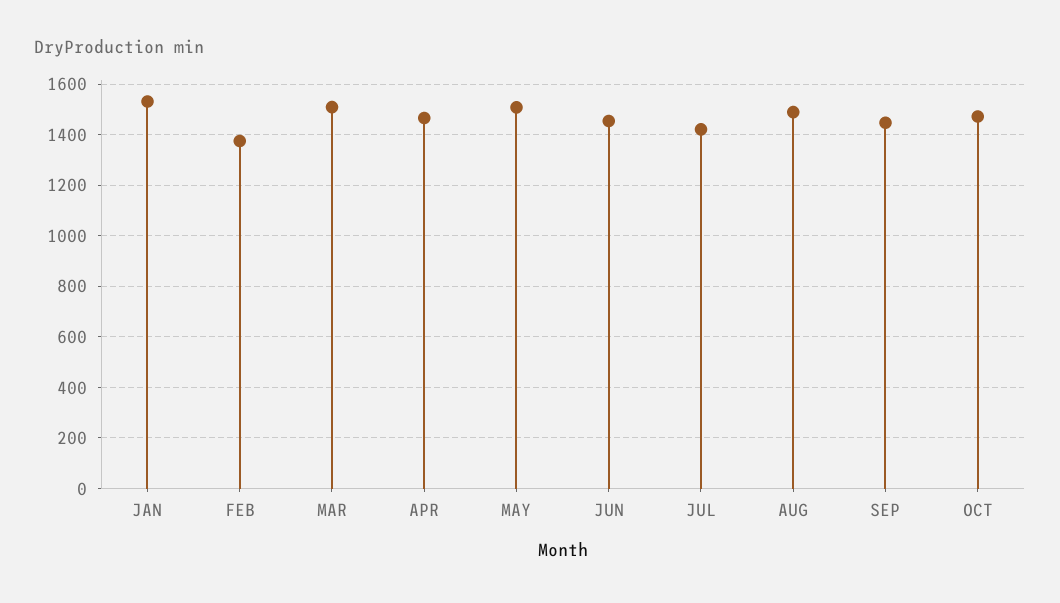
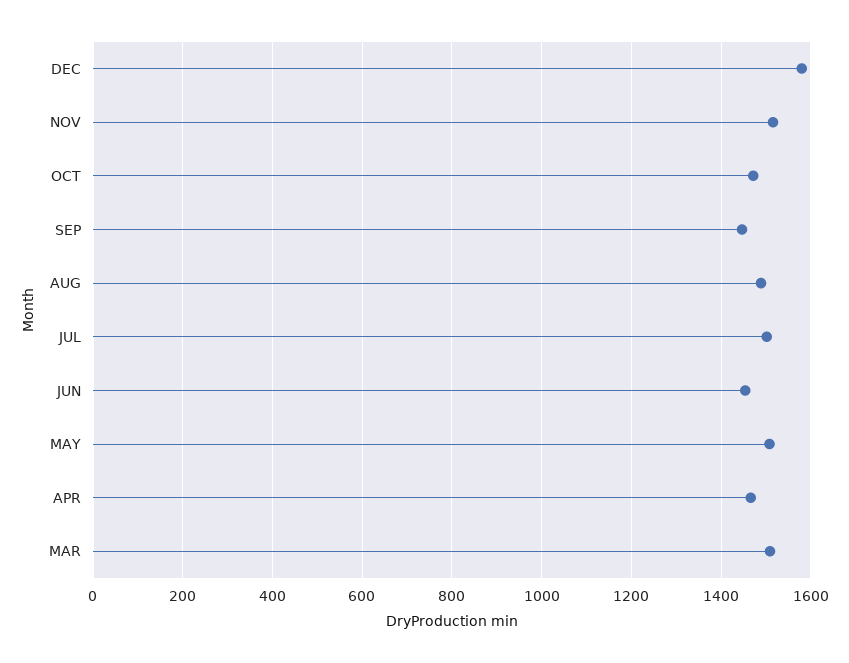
JAN: 1525 -> none
FEB: 1375 -> none
JUL: 1425 -> 1500
DEC: none -> 1580
NOV: none -> 1520

